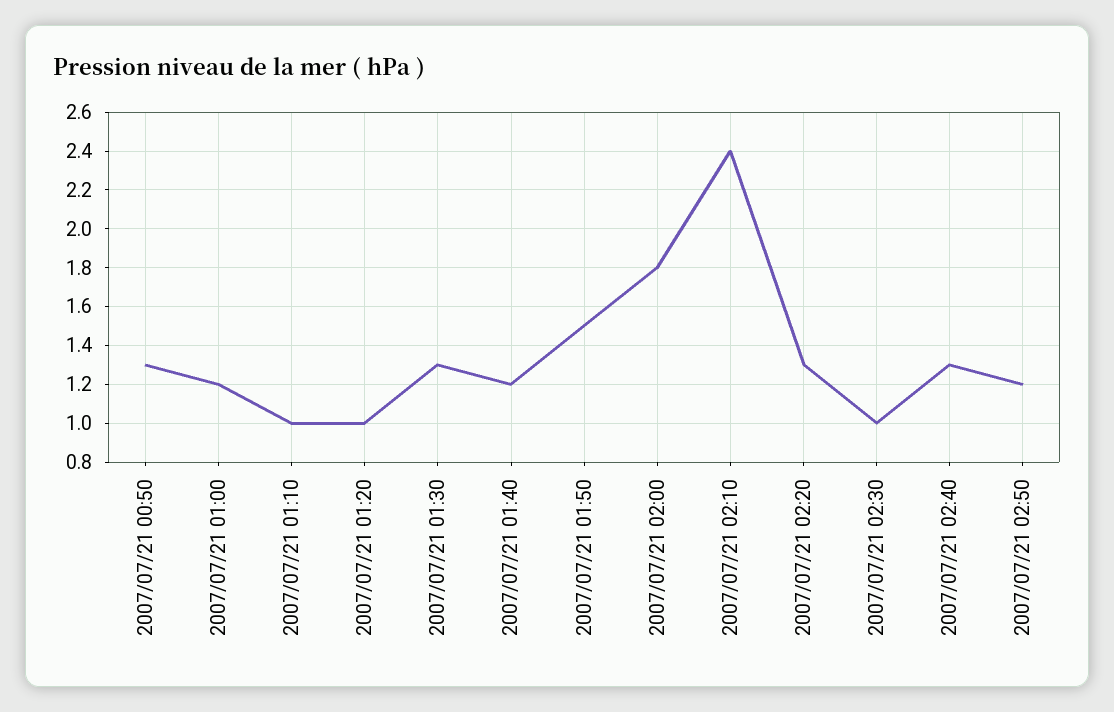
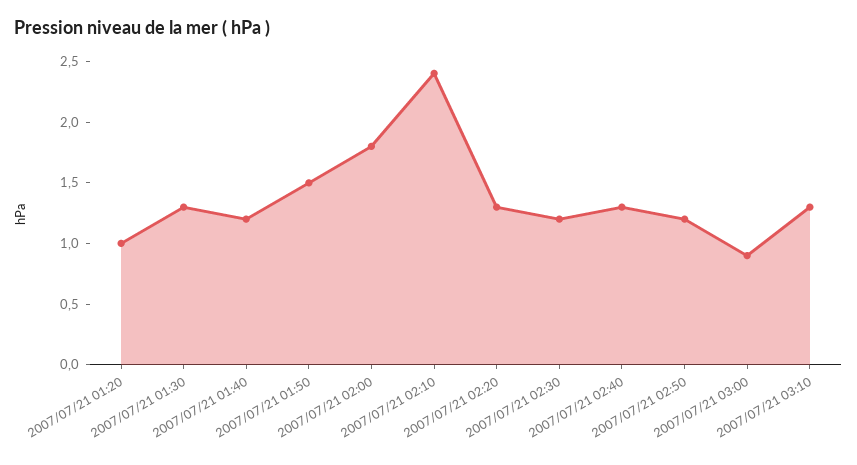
2007/07/21 00:50: 1.3 -> none
2007/07/21 01:00: 1.2 -> none
2007/07/21 01:10: 1 -> none
2007/07/21 02:30: 1 -> 1.2
2007/07/21 03:00: none -> 0.9
2007/07/21 03:10: none -> 1.3

